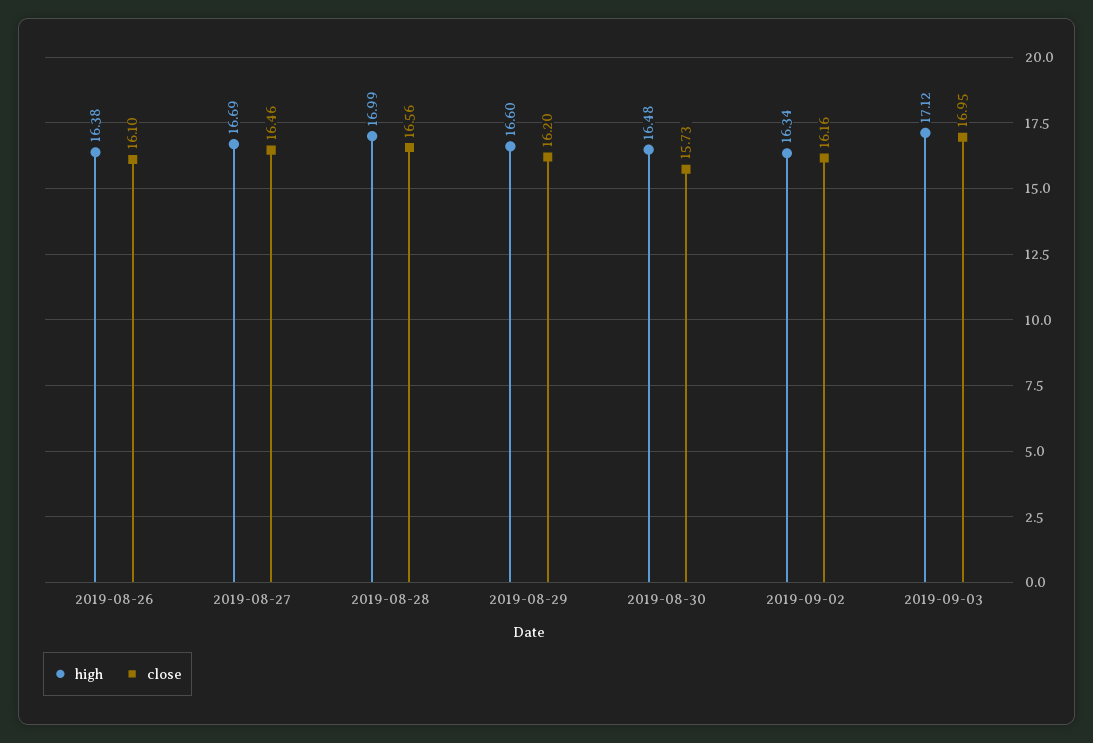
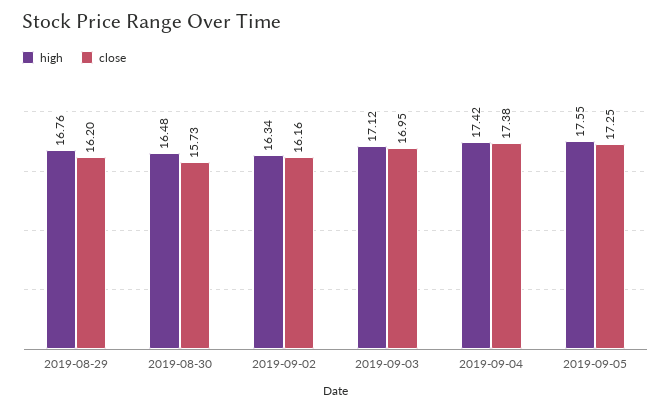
high, 2019-08-26: 16.38 -> none
close, 2019-08-26: 16.1 -> none
high, 2019-08-27: 16.69 -> none
close, 2019-08-27: 16.46 -> none
high, 2019-08-28: 16.99 -> none
close, 2019-08-28: 16.56 -> none
high, 2019-08-29: 16.6 -> 16.76
high, 2019-09-04: none -> 17.42
close, 2019-09-04: none -> 17.38
high, 2019-09-05: none -> 17.55
close, 2019-09-05: none -> 17.25

